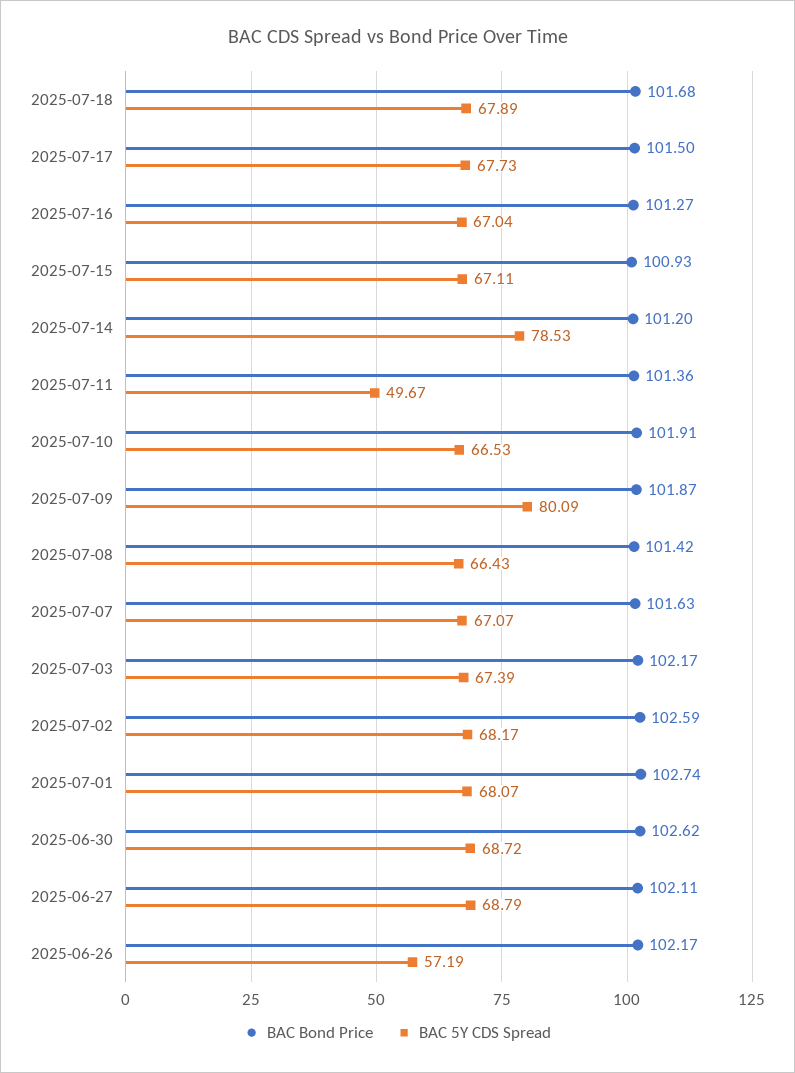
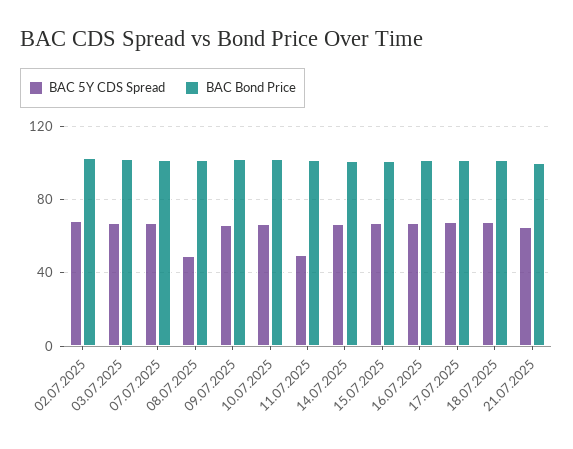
BAC 5Y CDS Spread, 2025-07-14: 78.53 -> 65
BAC 5Y CDS Spread, 2025-07-09: 80.09 -> 65
BAC 5Y CDS Spread, 2025-07-08: 66.43 -> 50
BAC Bond Price, 2025-07-01: 102.74 -> none
BAC 5Y CDS Spread, 2025-07-01: 68.07 -> none
BAC Bond Price, 2025-06-30: 102.62 -> none
BAC 5Y CDS Spread, 2025-06-30: 68.72 -> none
BAC Bond Price, 2025-06-27: 102.11 -> none
BAC 5Y CDS Spread, 2025-06-27: 68.79 -> none
BAC Bond Price, 2025-06-26: 102.17 -> none
BAC 5Y CDS Spread, 2025-06-26: 57.19 -> none
BAC 5Y CDS Spread, 21.07.2025: none -> 65
BAC Bond Price, 21.07.2025: none -> 100

